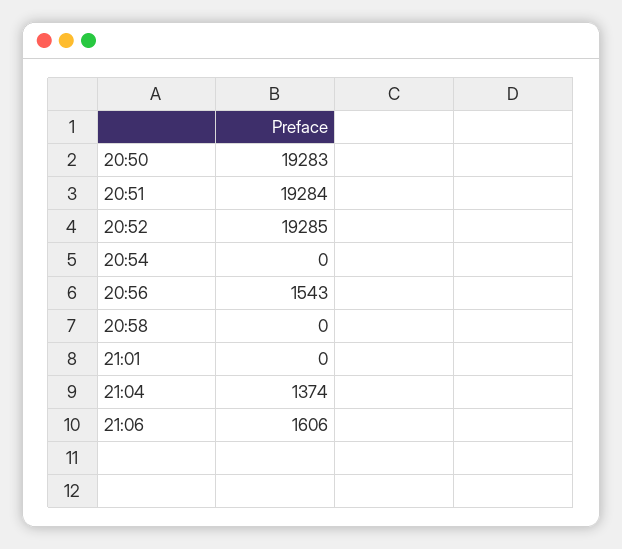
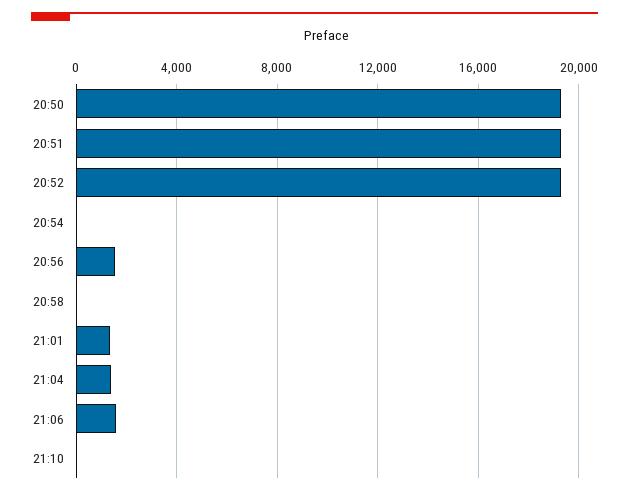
21:01: 0 -> 1500
21:10: none -> 0

